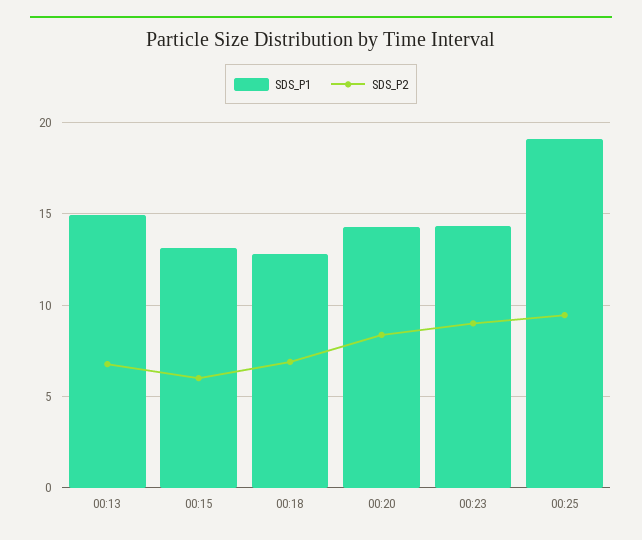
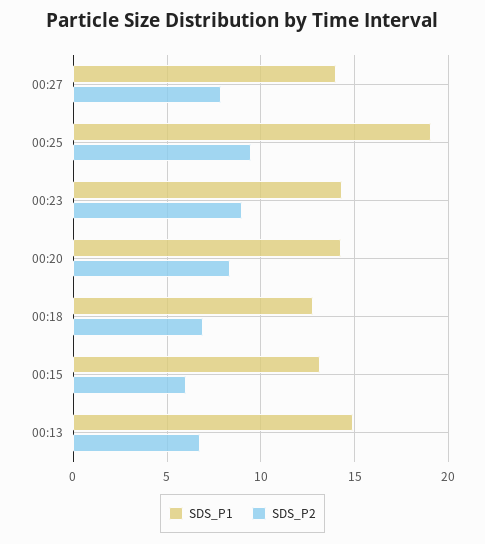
SDS_P1, 00:27: none -> 14
SDS_P2, 00:27: none -> 8

